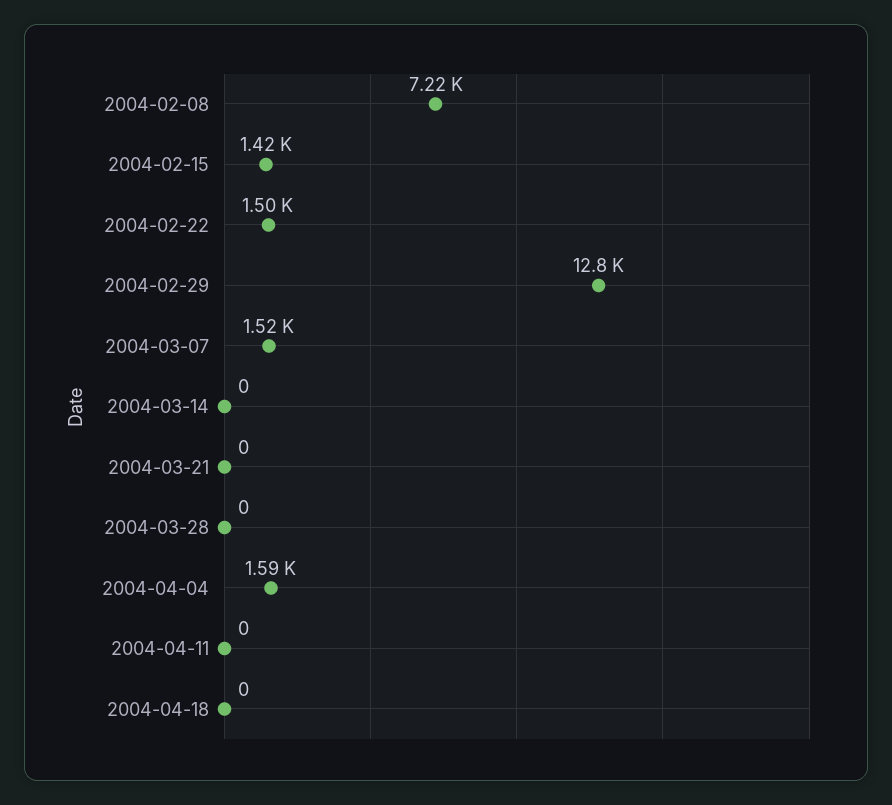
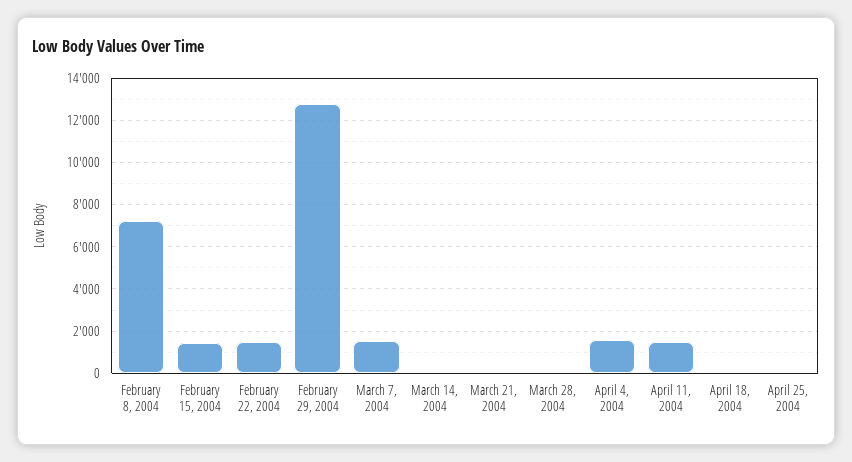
2004-04-11: 0 -> 1500
April 25, 2004: none -> 0

